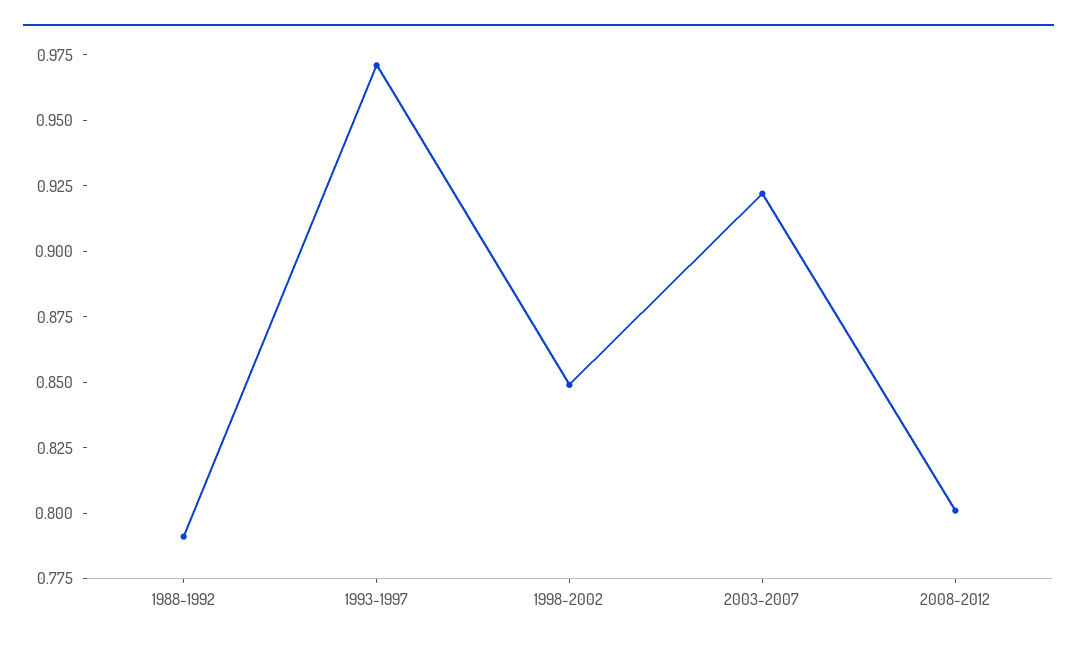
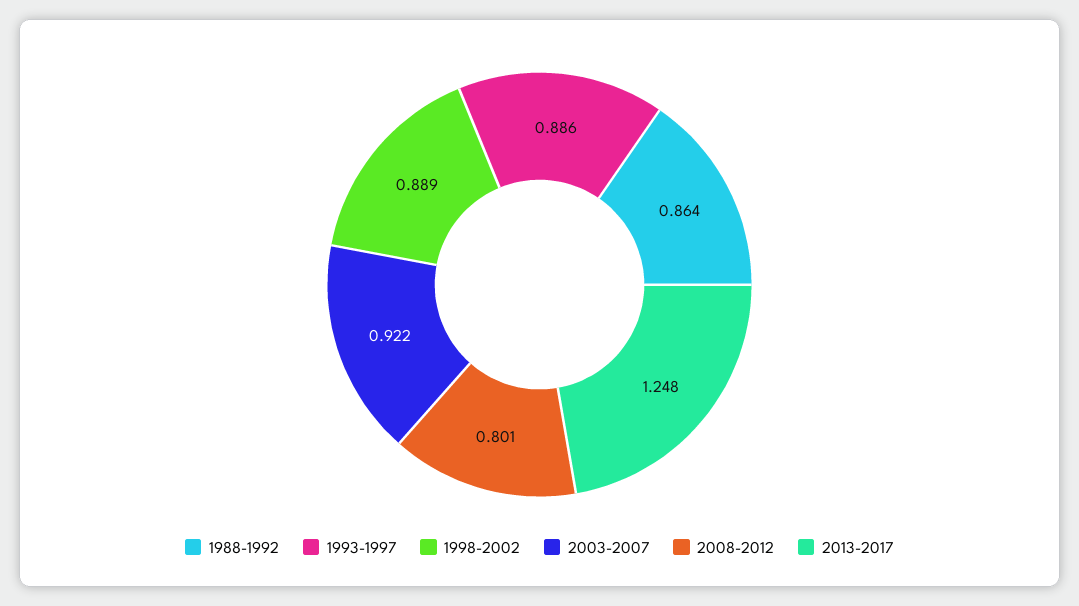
1988-1992: 0.79 -> 0.864
1993-1997: 0.97 -> 0.886
1998-2002: 0.85 -> 0.889
2013-2017: none -> 1.248

